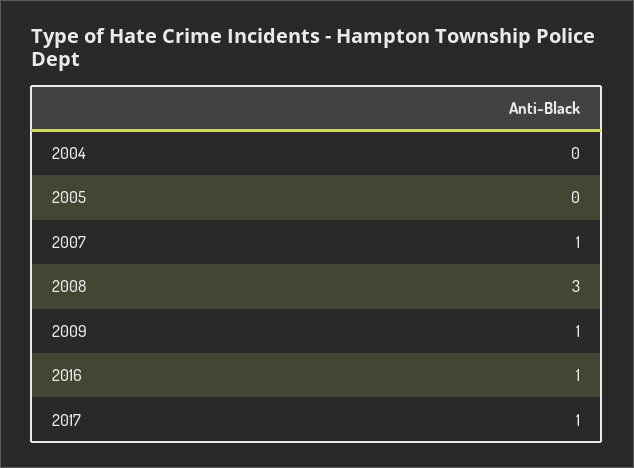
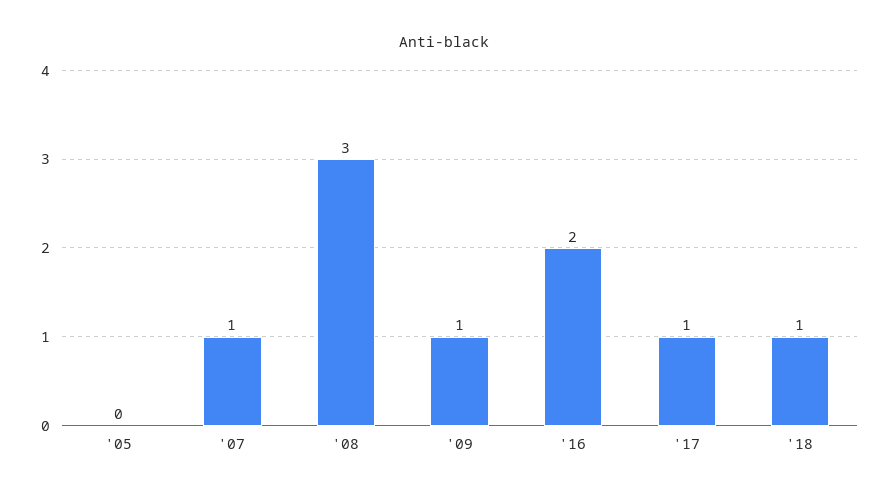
2004: 0 -> none
2016: 1 -> 2
'18: none -> 1

